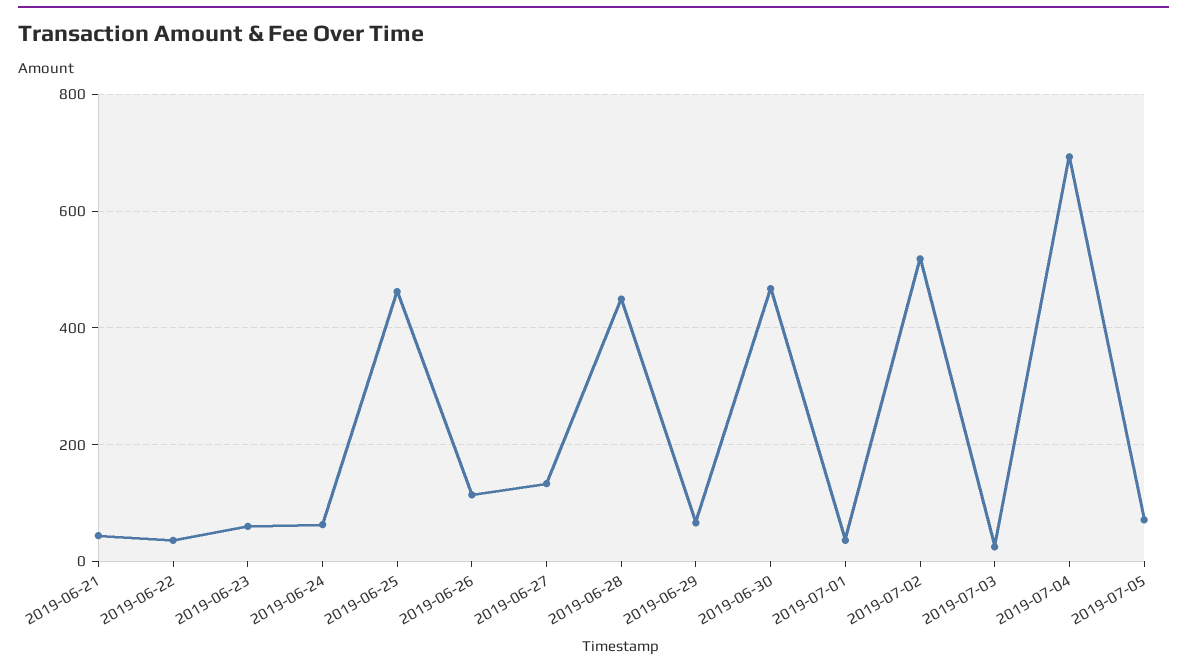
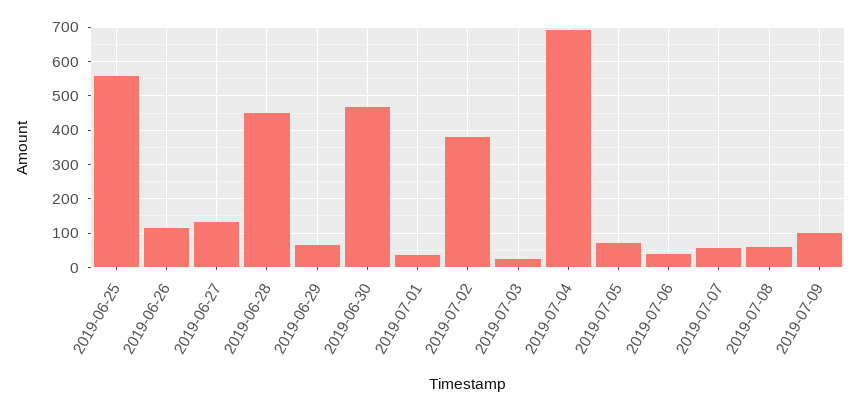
2019-06-21: 40 -> none
2019-06-22: 40 -> none
2019-06-23: 60 -> none
2019-06-24: 60 -> none
2019-06-25: 460 -> 560
2019-07-02: 520 -> 380
2019-07-06: none -> 40
2019-07-07: none -> 60
2019-07-08: none -> 60
2019-07-09: none -> 100

